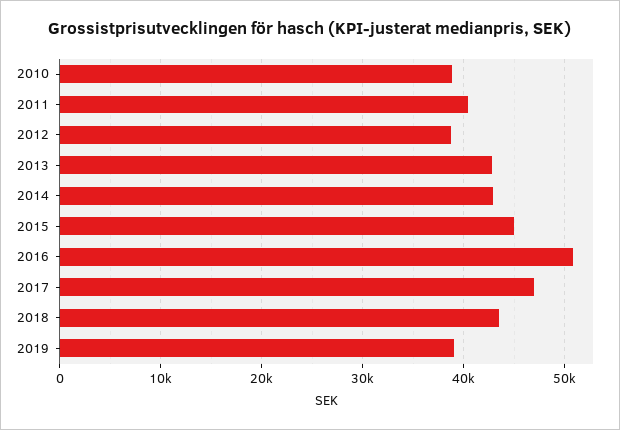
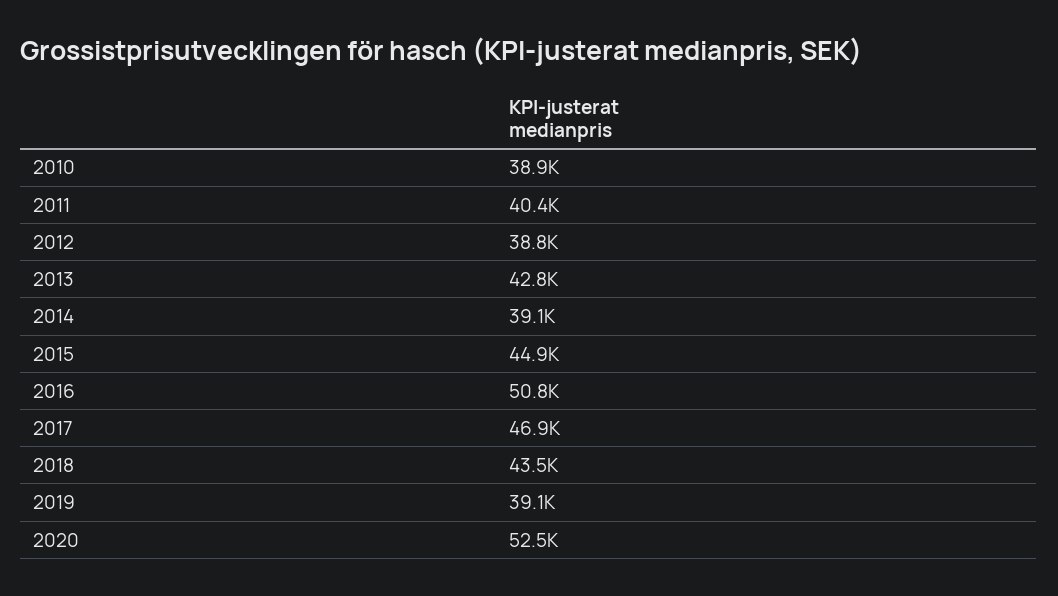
2014: 43000 -> 39100
2020: none -> 52500

